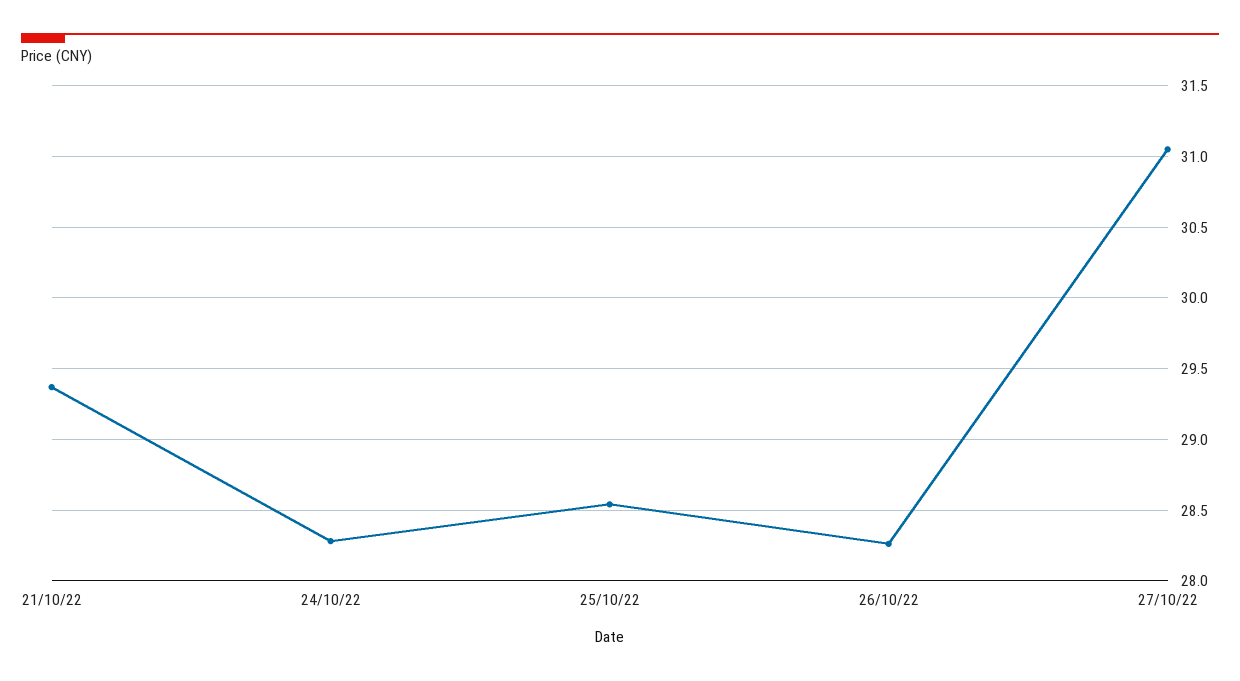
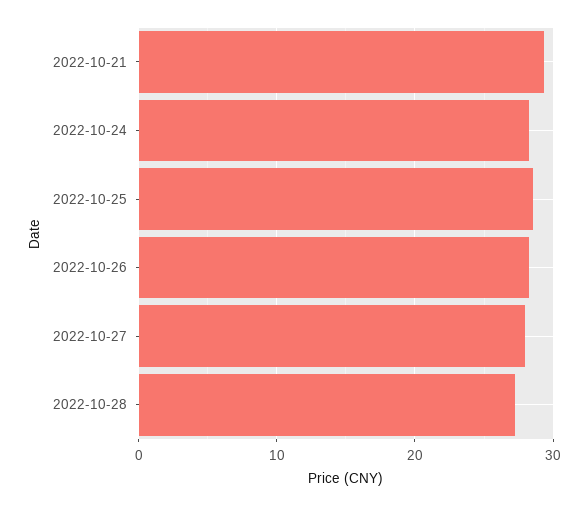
27/10/22: 31.05 -> 28
2022-10-28: none -> 27

